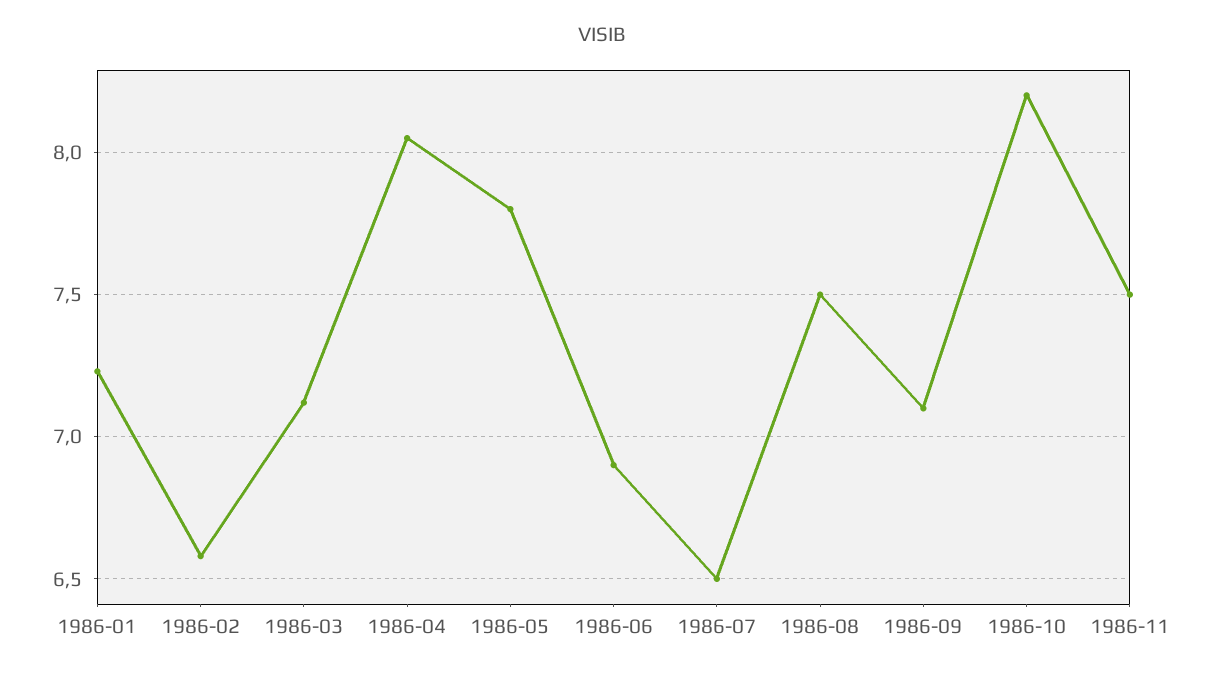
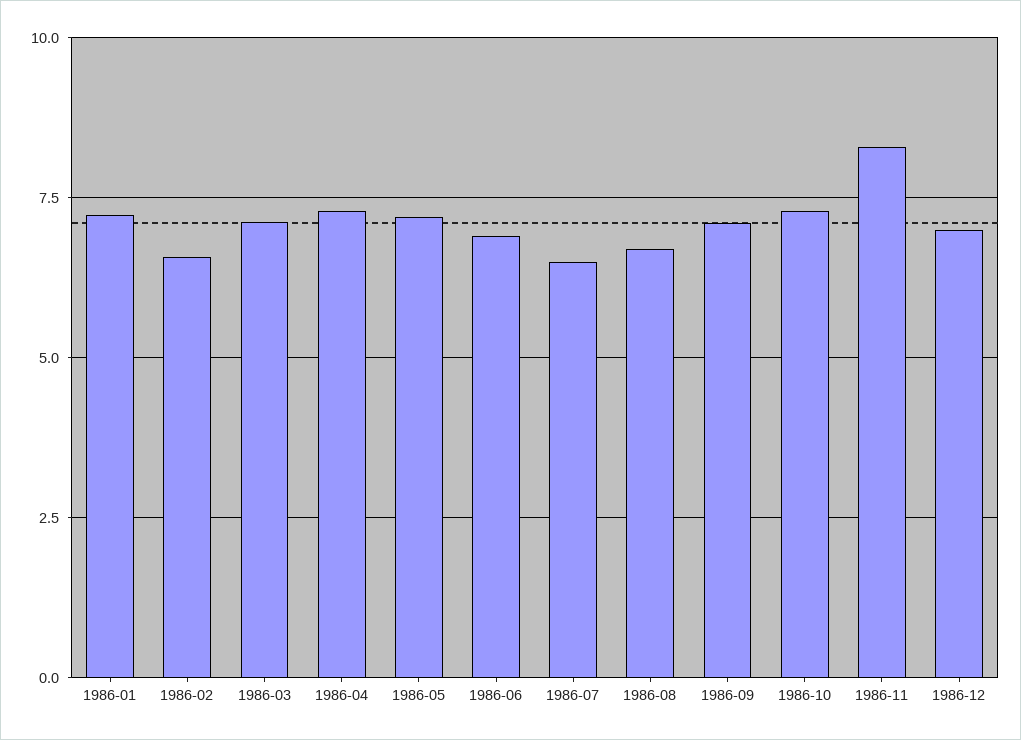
1986-04: 8.05 -> 7.25
1986-05: 7.8 -> 7.25
1986-08: 7.5 -> 6.75
1986-10: 8.2 -> 7.25
1986-11: 7.5 -> 8.25
1986-12: none -> 7

